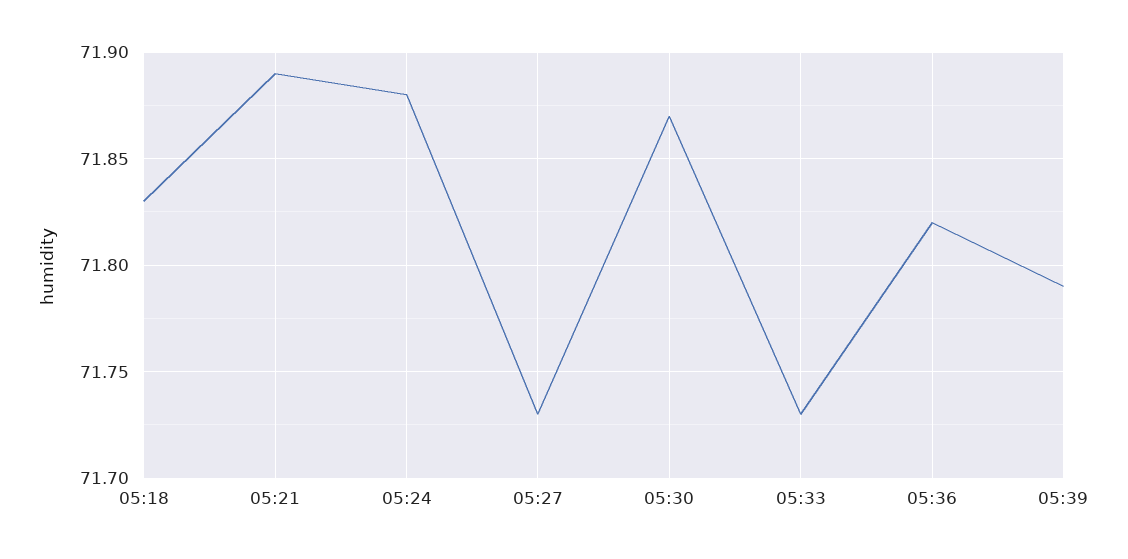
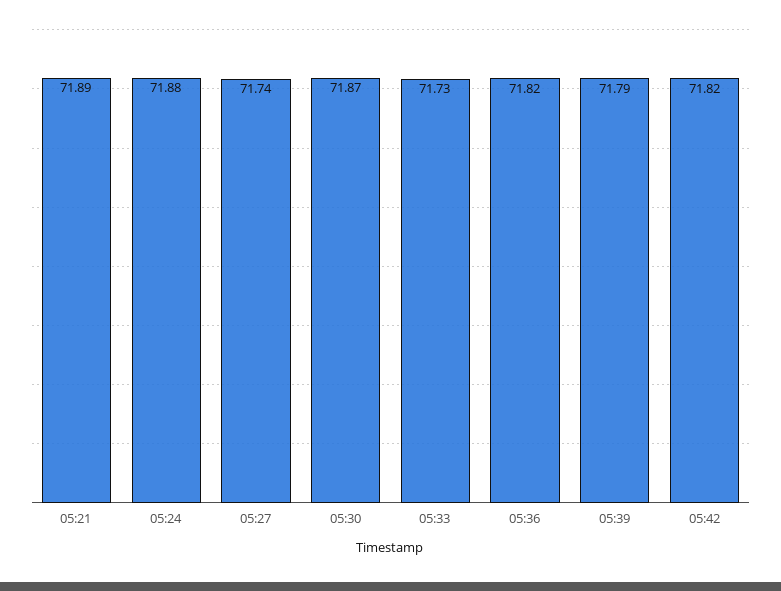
05:18: 71.83 -> none
05:27: 71.73 -> 71.74
05:42: none -> 71.82

